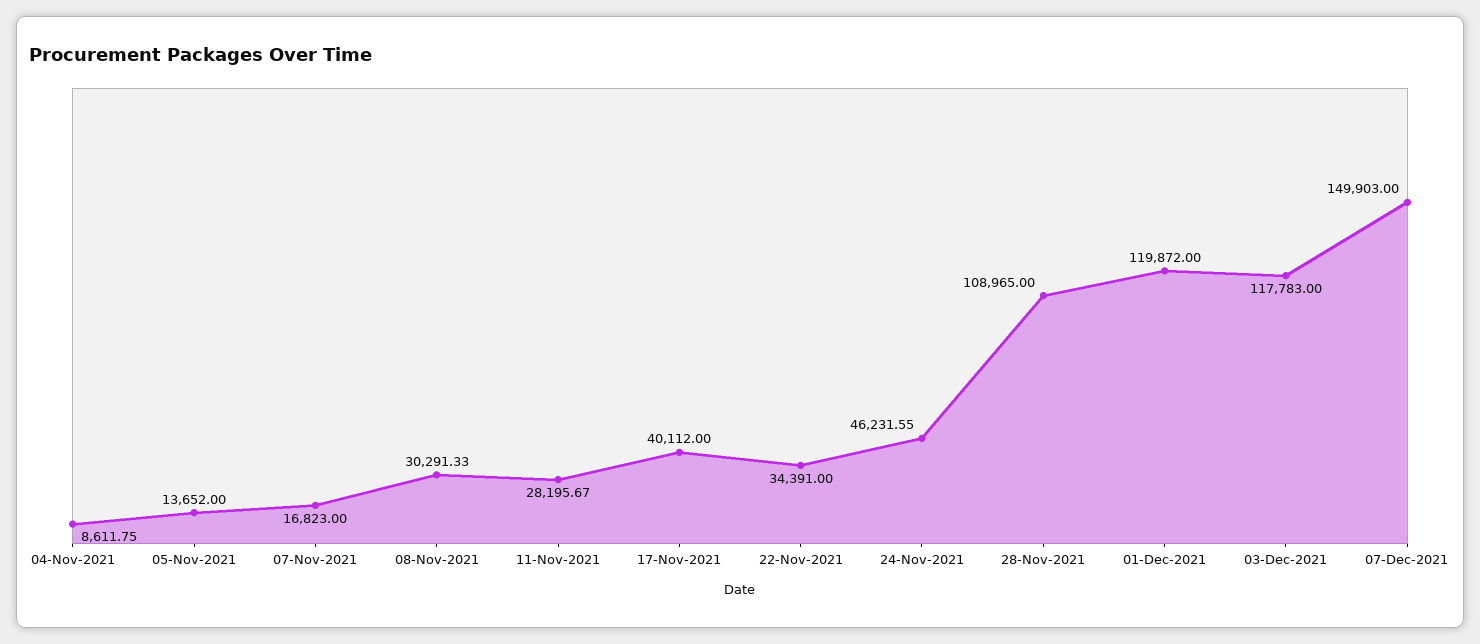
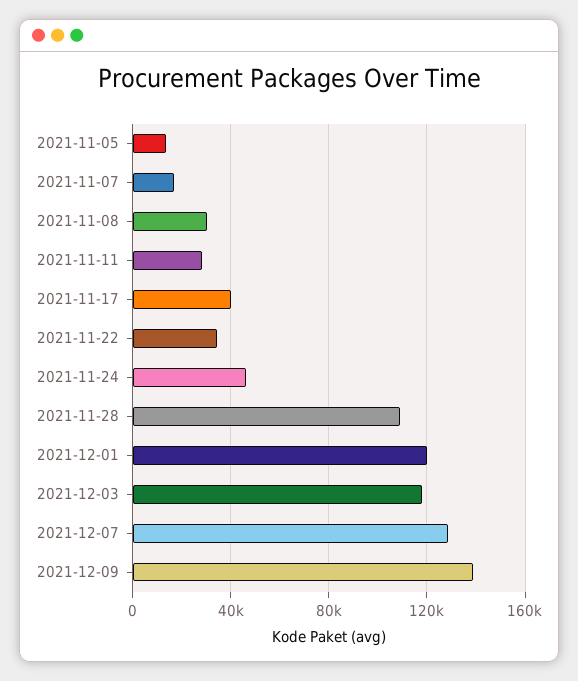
04-Nov-2021: 8611.75 -> none
07-Dec-2021: 149903 -> 130000
2021-12-09: none -> 140000

